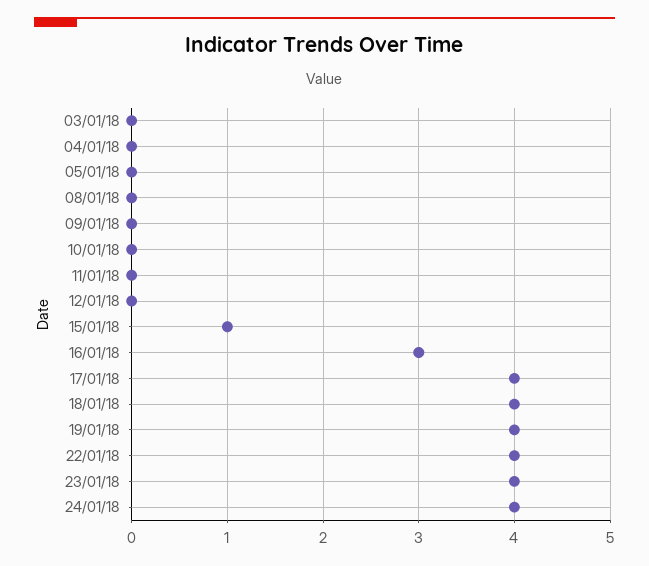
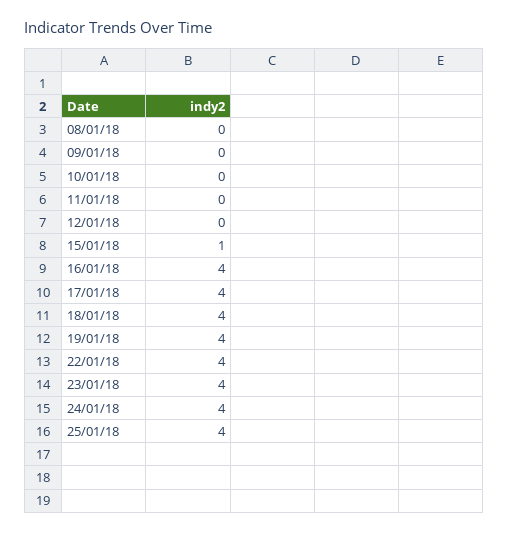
03/01/18: 0 -> none
04/01/18: 0 -> none
05/01/18: 0 -> none
16/01/18: 3 -> 4
25/01/18: none -> 4

